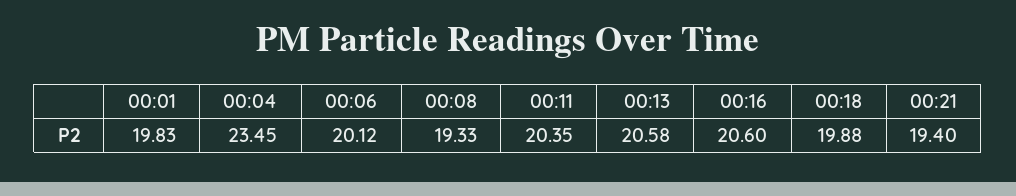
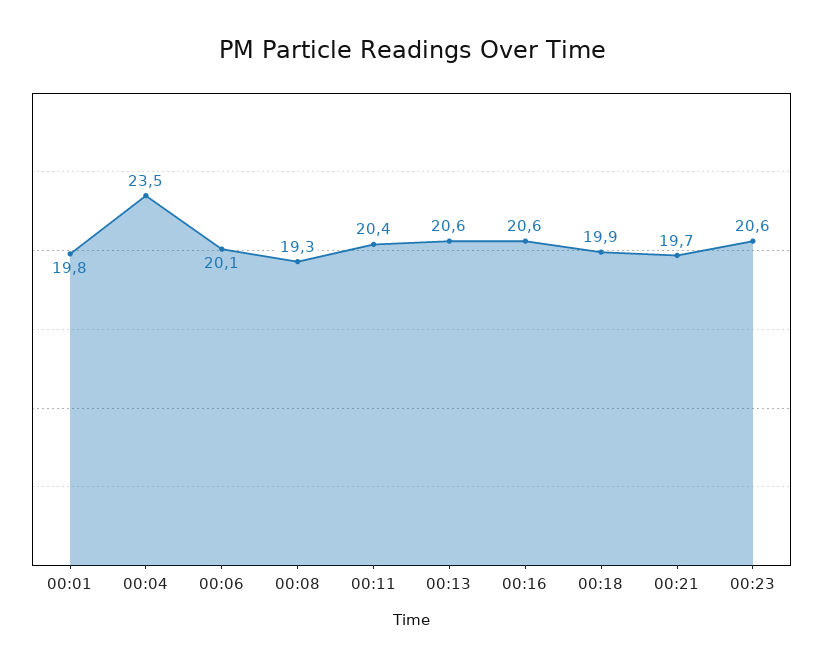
00:21: 19.4 -> 19.7
00:23: none -> 20.6

